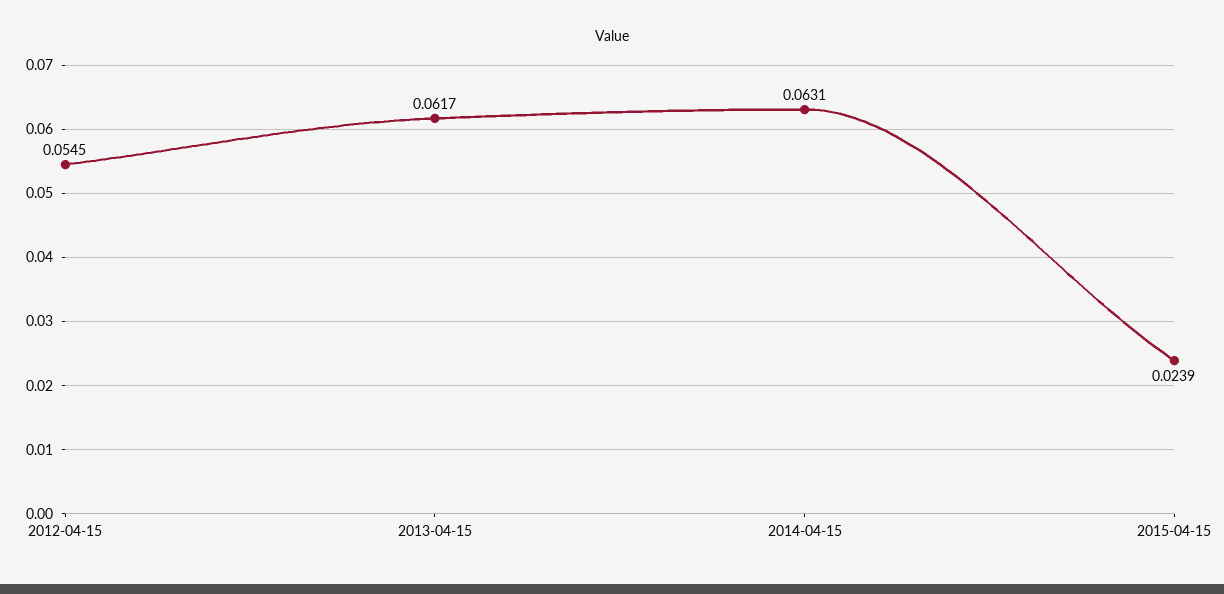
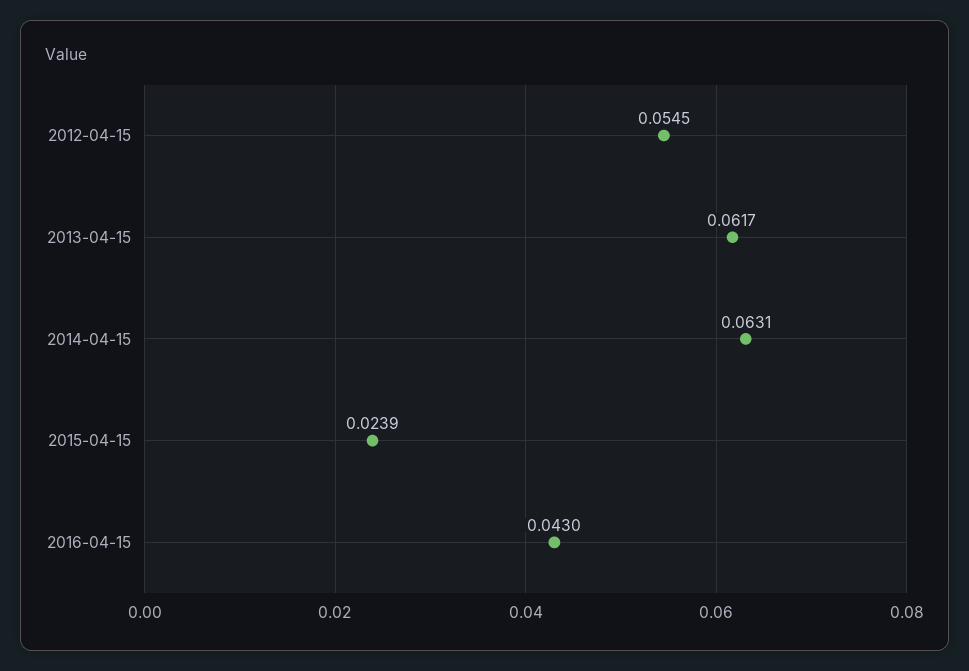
2016-04-15: none -> 0.043

